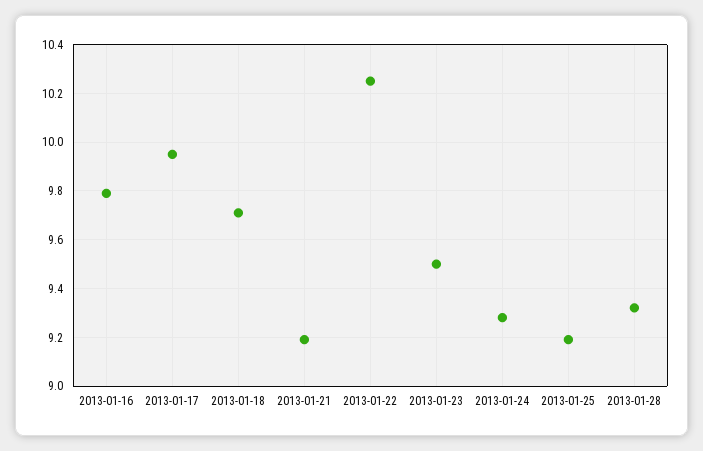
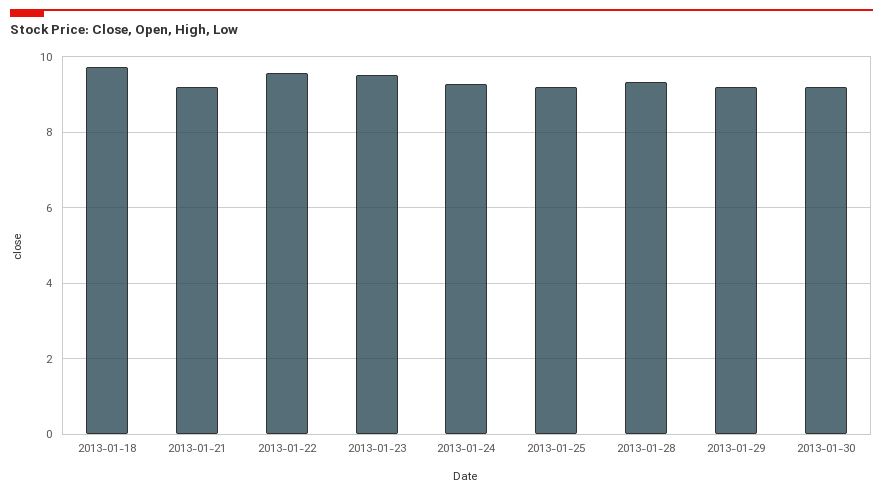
2013-01-16: 9.8 -> none
2013-01-17: 9.95 -> none
2013-01-22: 10.25 -> 9.6
2013-01-29: none -> 9.2
2013-01-30: none -> 9.2

